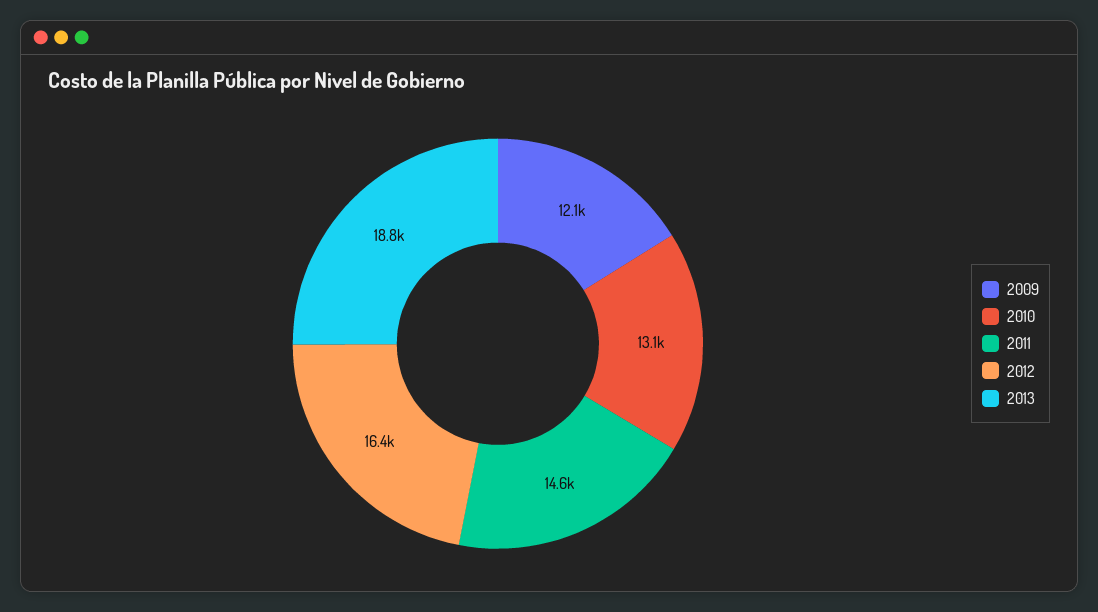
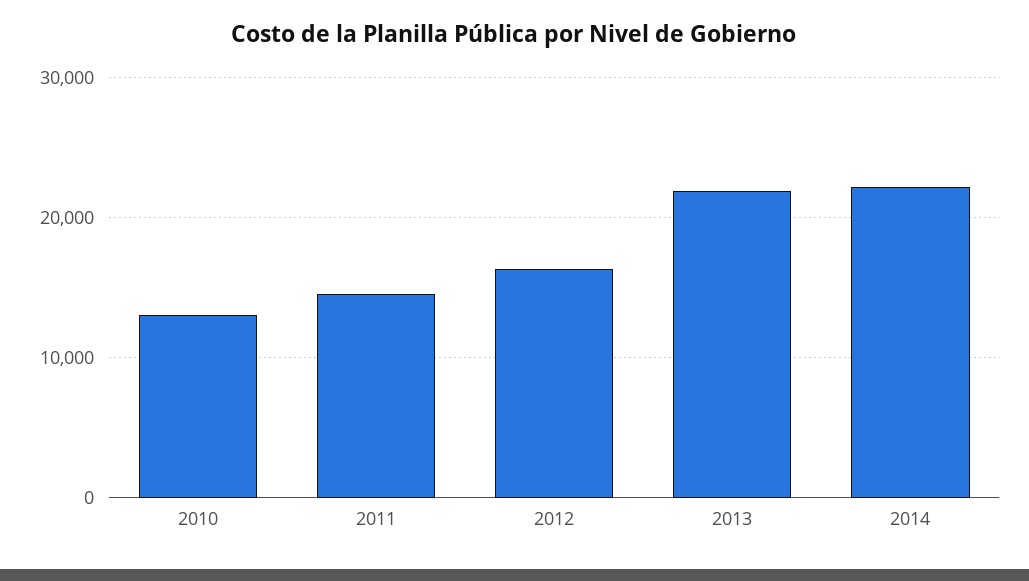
2009: 12100 -> none
2013: 18800 -> 22000
2014: none -> 22000

